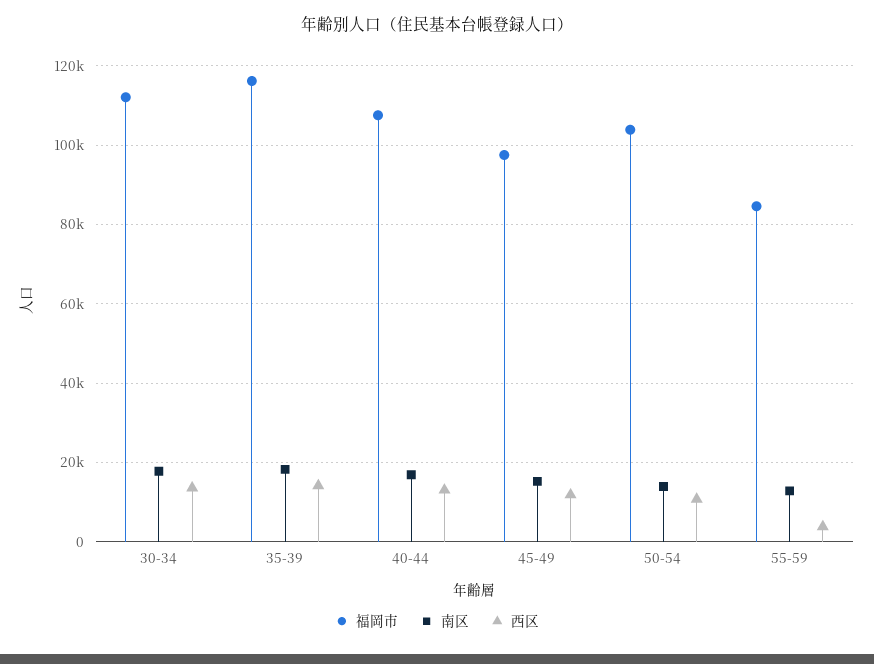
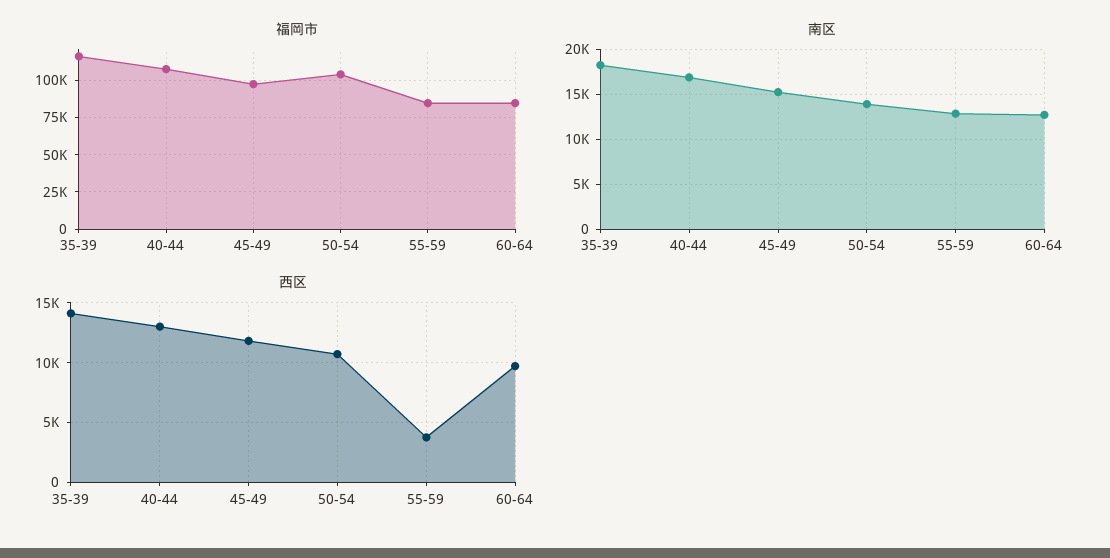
福岡市, 30-34: 112000 -> none
南区, 30-34: 18000 -> none
西区, 30-34: 14000 -> none
福岡市, 60-64: none -> 85000
南区, 60-64: none -> 13000
西区, 60-64: none -> 10000

